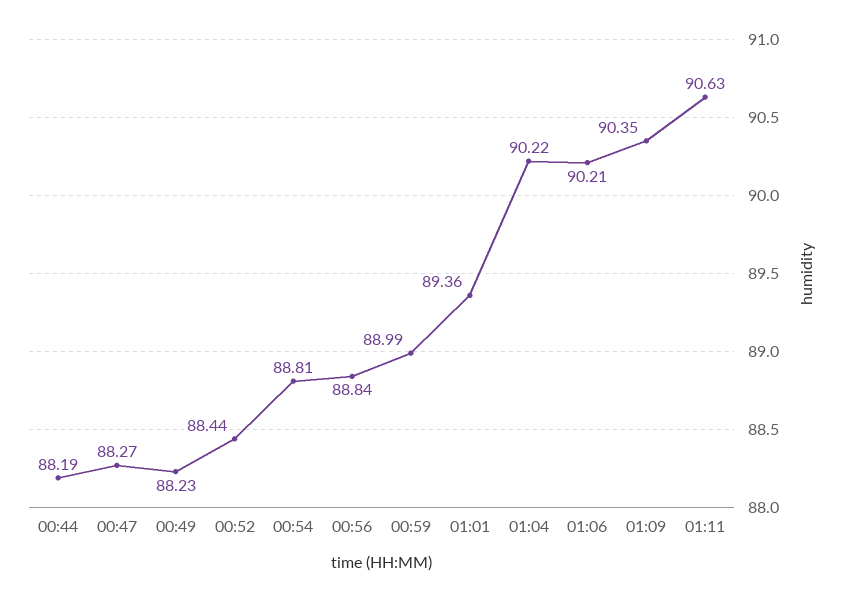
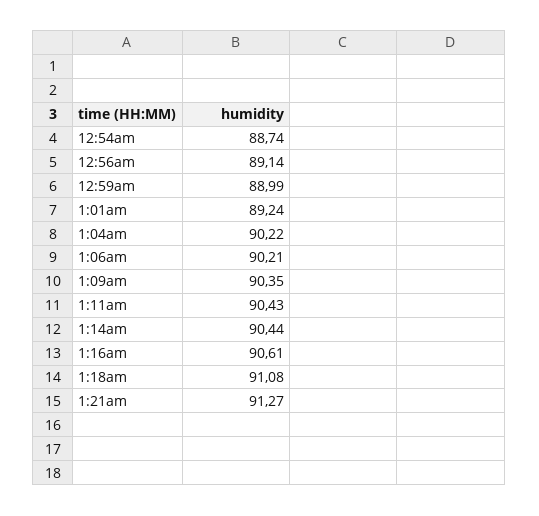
00:44: 88.19 -> none
00:47: 88.27 -> none
00:49: 88.23 -> none
00:52: 88.44 -> none
00:54: 88.81 -> 88.74
00:56: 88.84 -> 89.14
01:01: 89.36 -> 89.24
01:11: 90.63 -> 90.43
1:14am: none -> 90.44
1:16am: none -> 90.61
1:18am: none -> 91.08
1:21am: none -> 91.27

